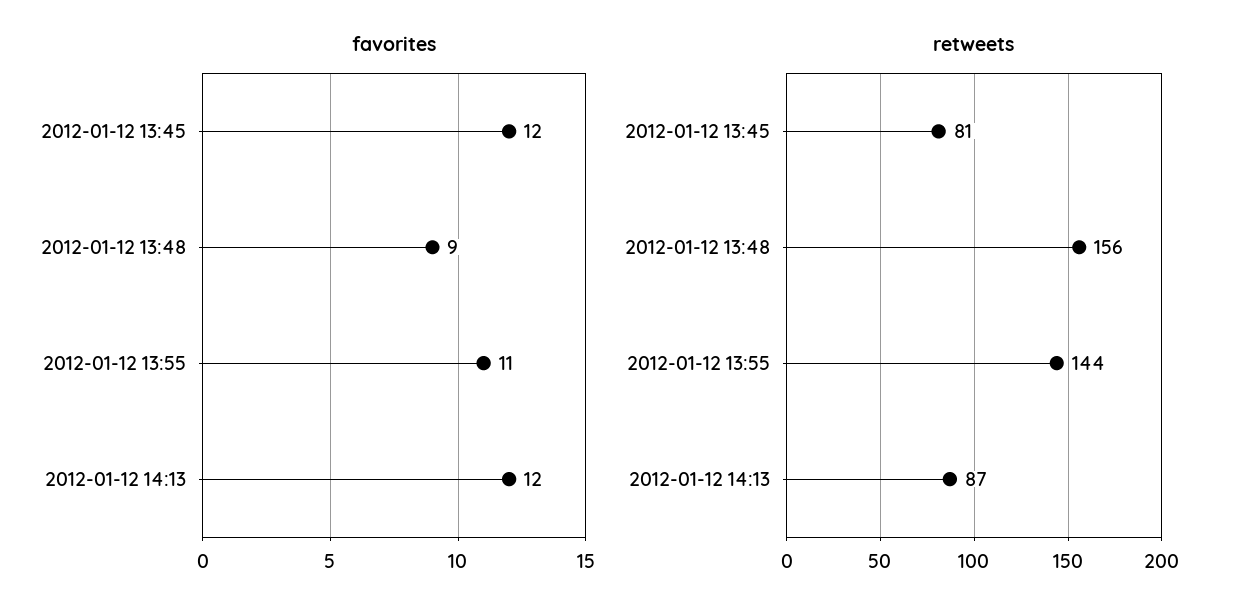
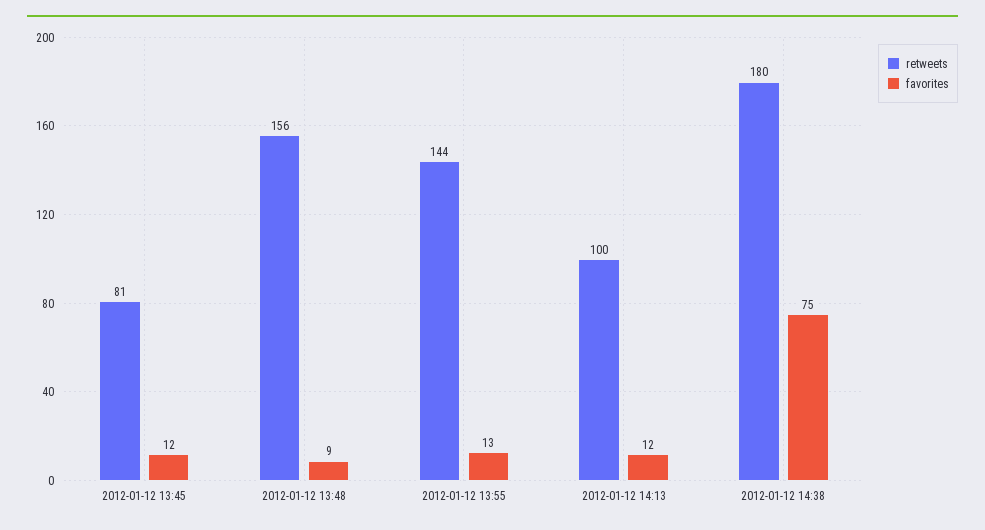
favorites, 2012-01-12 13:55: 11 -> 13
retweets, 2012-01-12 14:13: 87 -> 100
retweets, 2012-01-12 14:38: none -> 180
favorites, 2012-01-12 14:38: none -> 75

